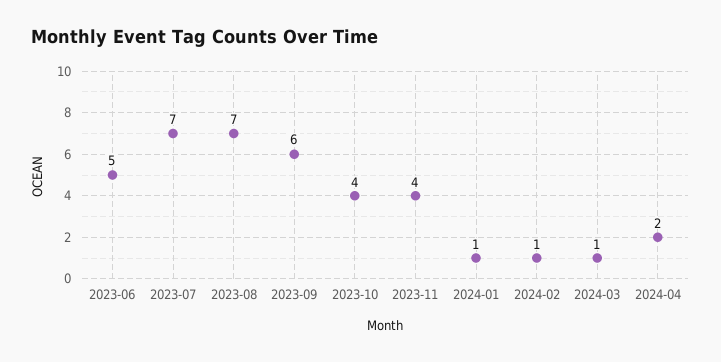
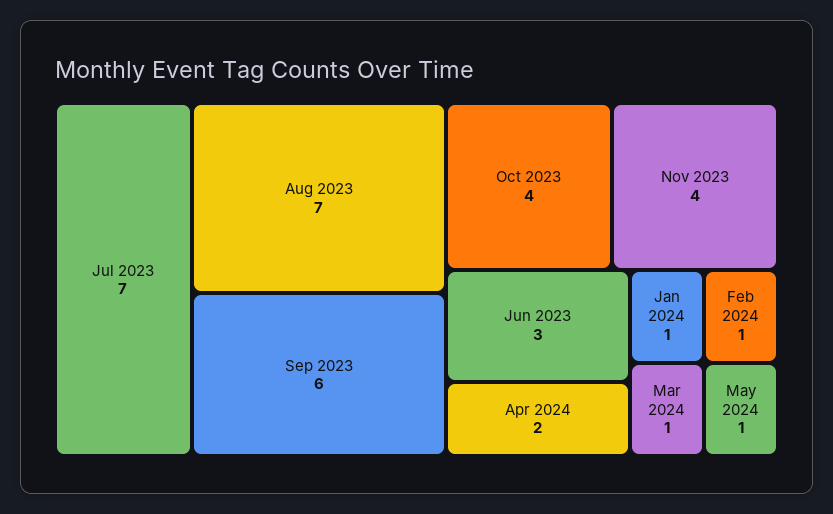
2023-06: 5 -> 3
May 2024: none -> 1

